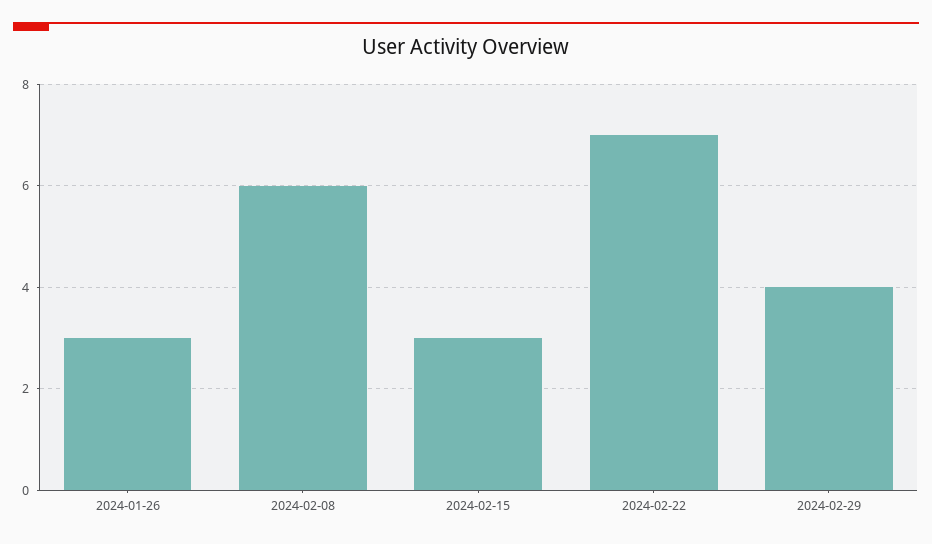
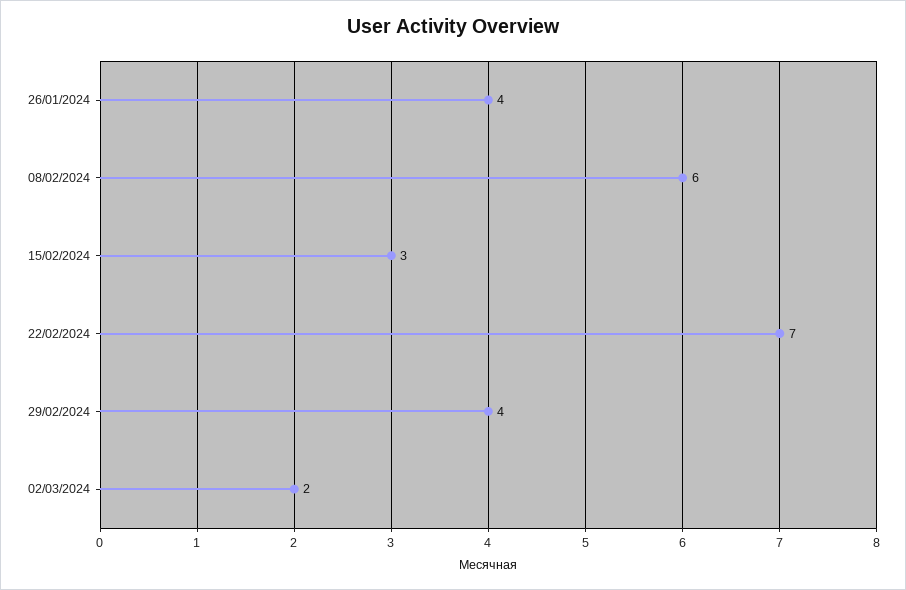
2024-01-26: 3 -> 4
02/03/2024: none -> 2

